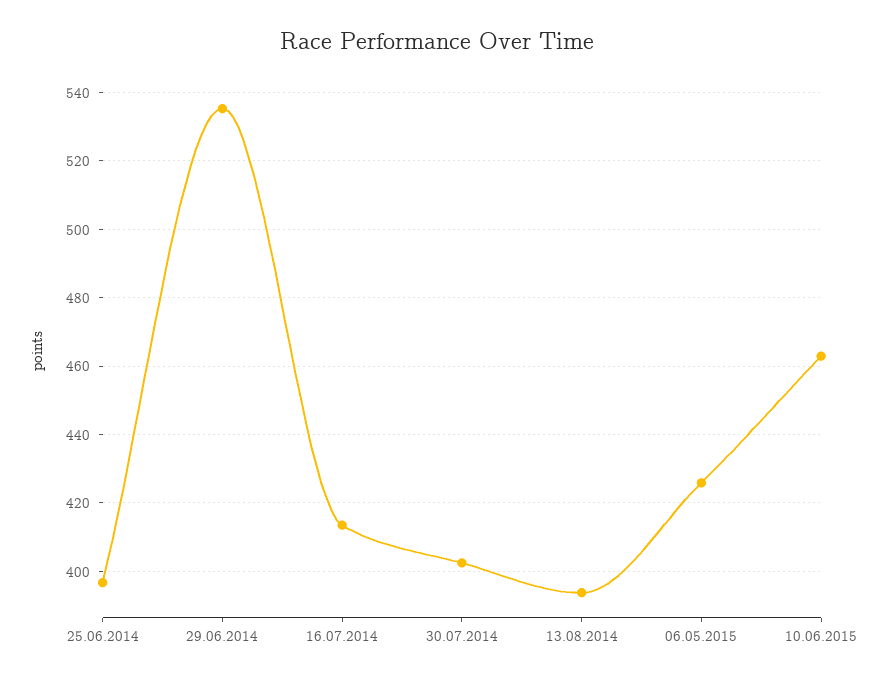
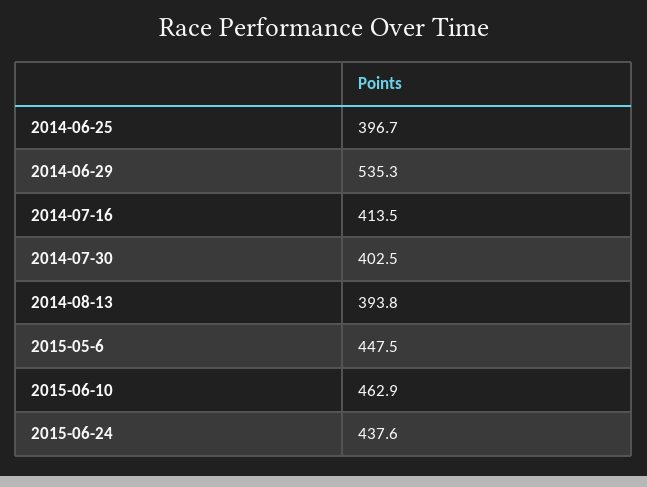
06.05.2015: 426 -> 447.5
2015-06-24: none -> 437.6

